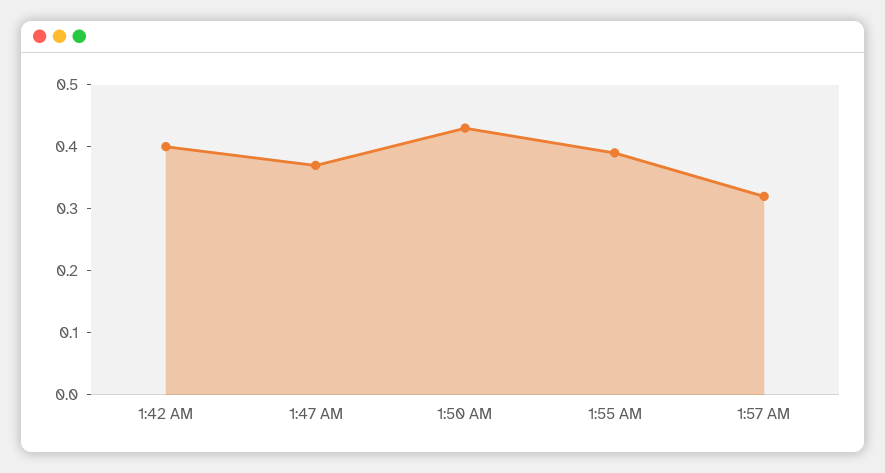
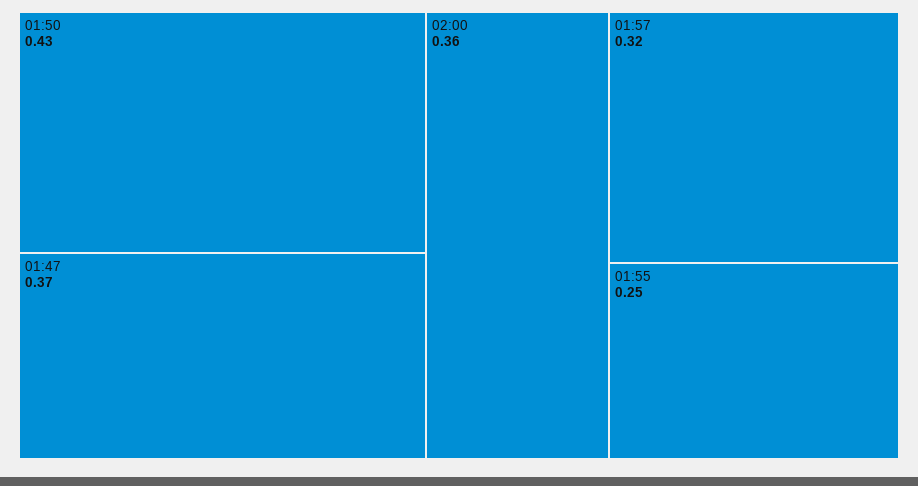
1:42 AM: 0.4 -> none
1:55 AM: 0.4 -> 0.25
02:00: none -> 0.36

